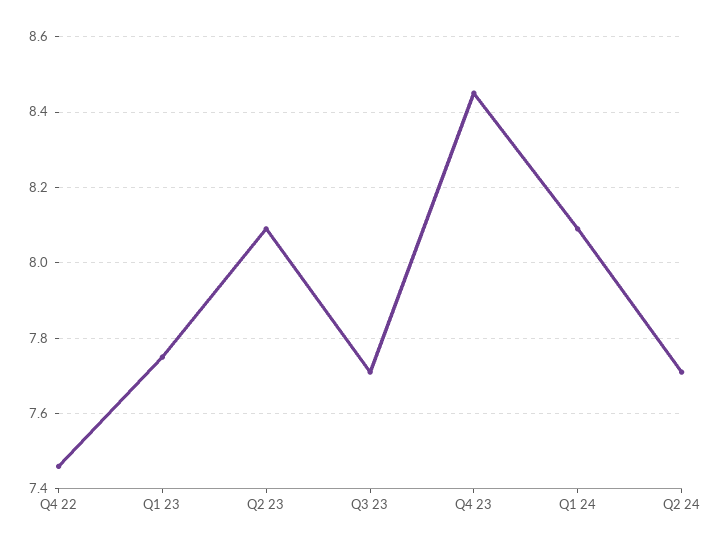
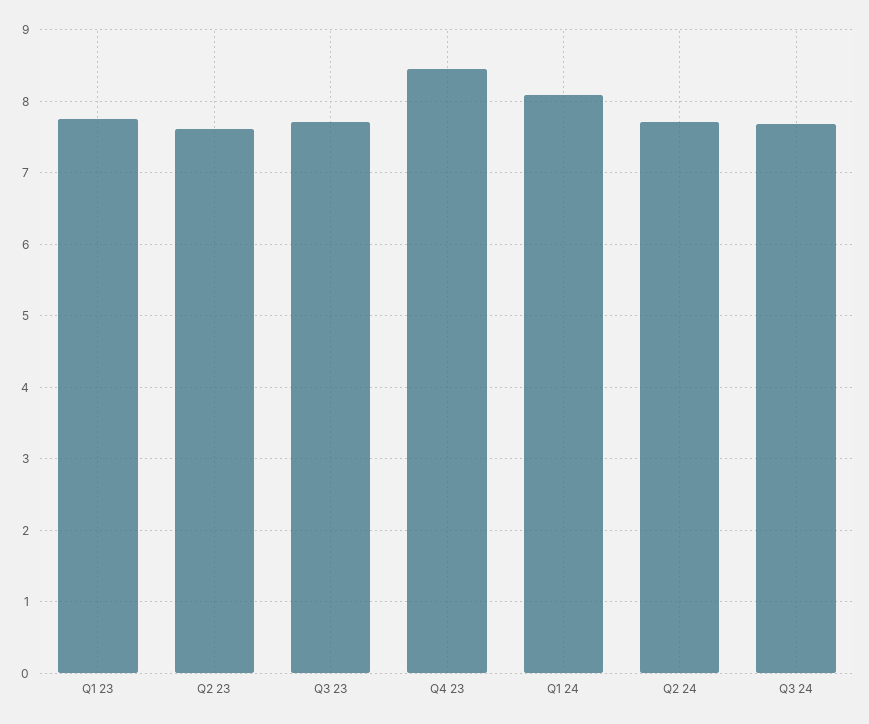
Q4 22: 7.45 -> none
Q2 23: 8.1 -> 7.6
Q3 24: none -> 7.7

